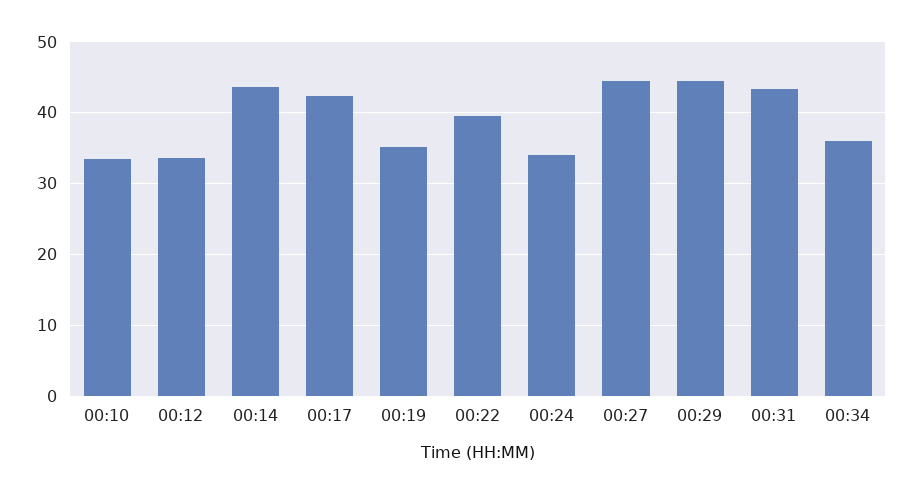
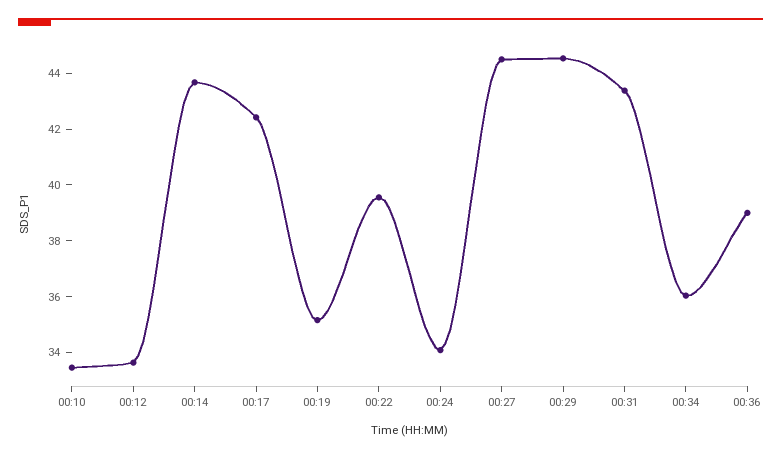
00:36: none -> 39

